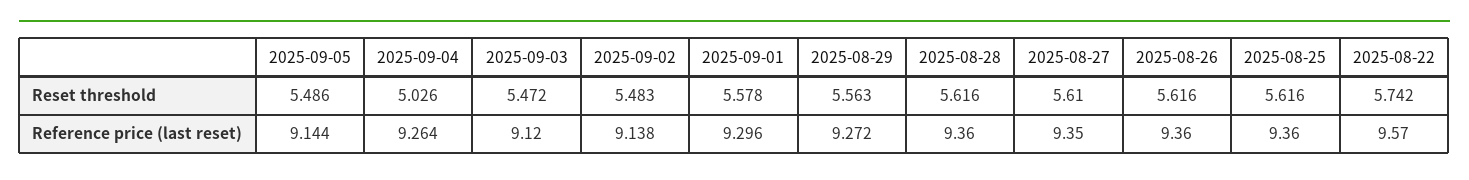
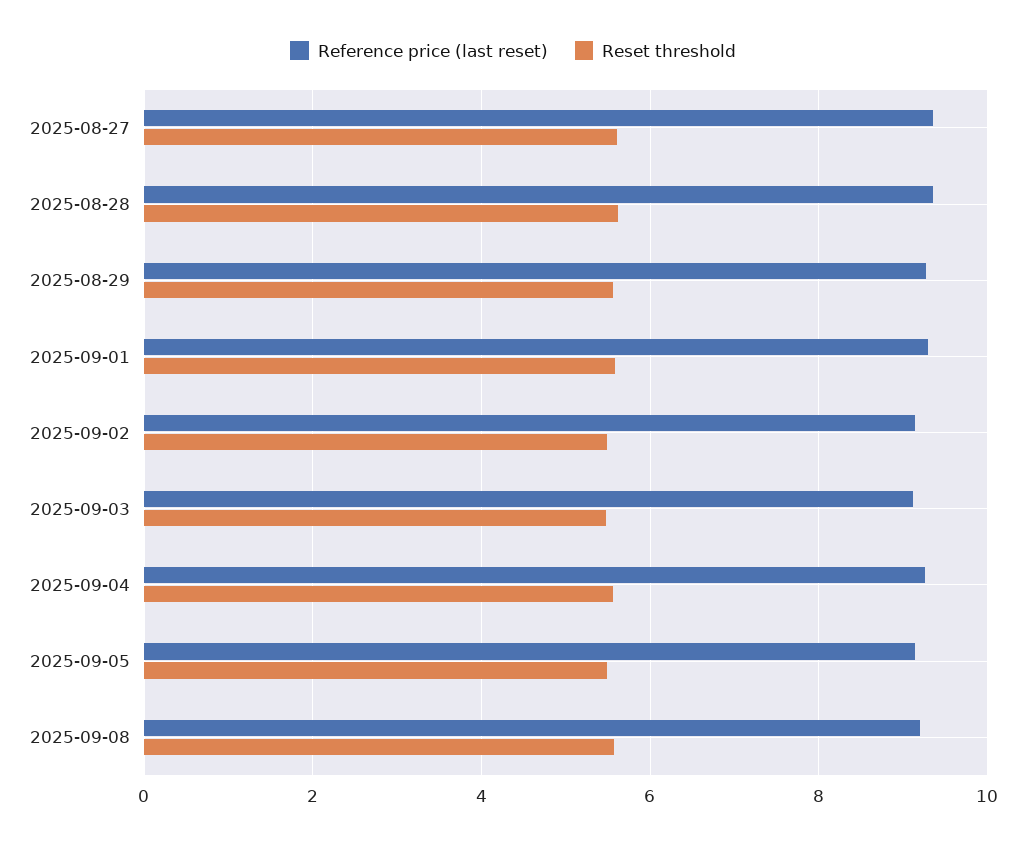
Reset threshold, 2025-09-04: 5.026 -> 5.6
Reset threshold, 2025-08-26: 5.616 -> none
Reset threshold, 2025-08-25: 5.616 -> none
Reset threshold, 2025-08-22: 5.742 -> none
Reference price (last reset), 2025-08-26: 9.36 -> none
Reference price (last reset), 2025-08-25: 9.36 -> none
Reference price (last reset), 2025-08-22: 9.57 -> none
Reference price (last reset), 2025-09-08: none -> 9.2
Reset threshold, 2025-09-08: none -> 5.6

